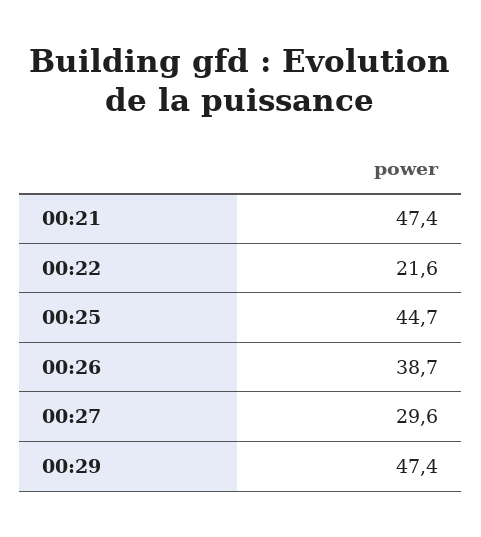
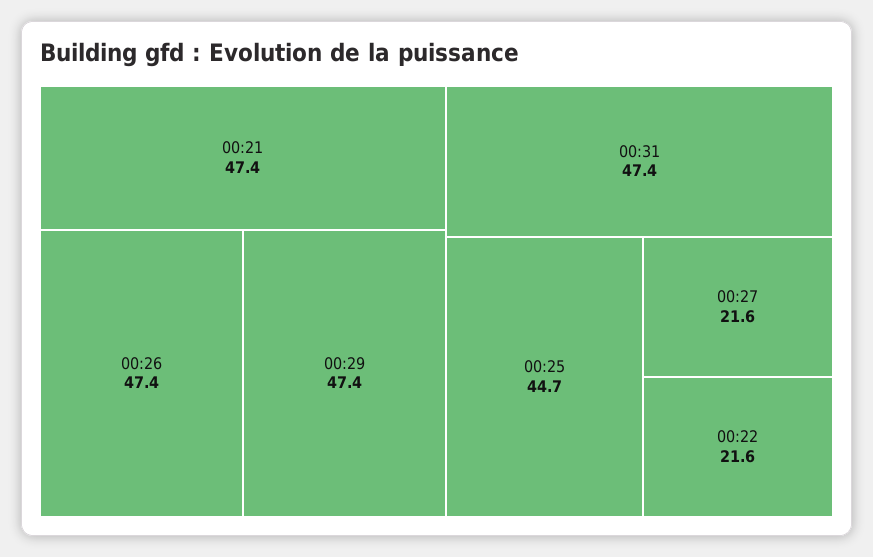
00:26: 38.7 -> 47.4
00:27: 29.6 -> 21.6
00:31: none -> 47.4

